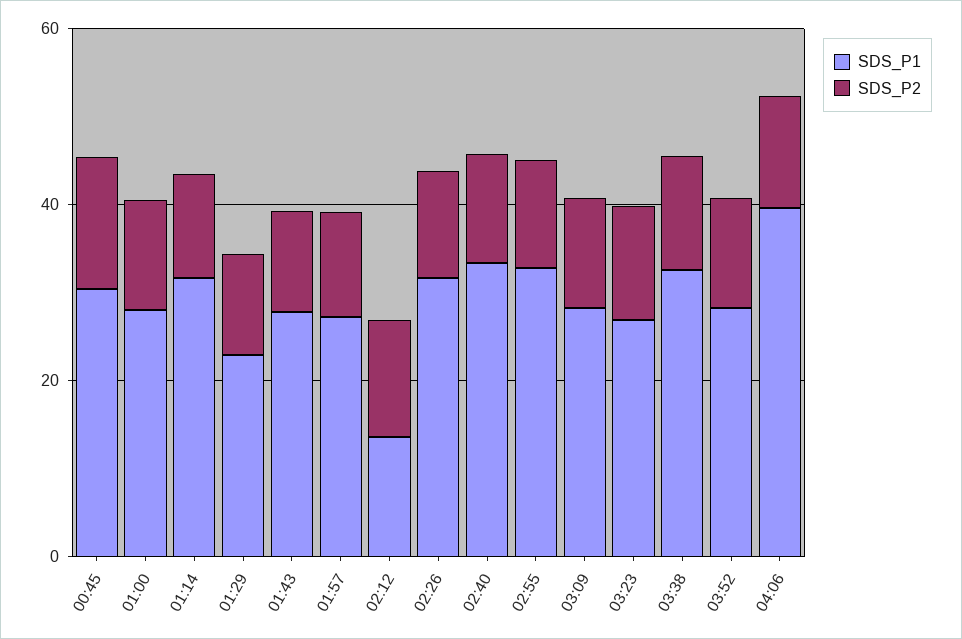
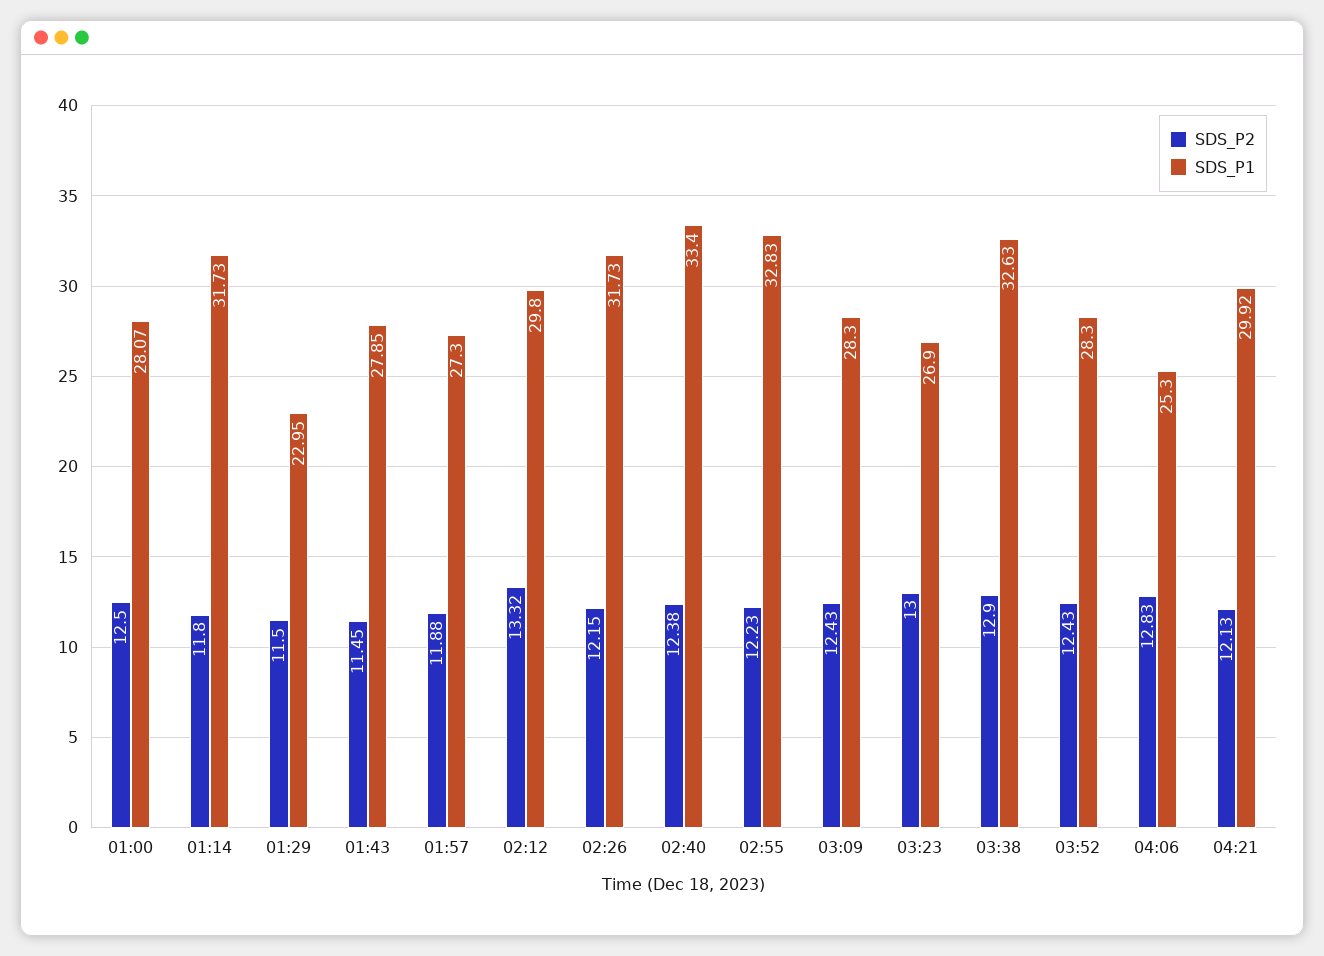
SDS_P1, 00:45: 30 -> none
SDS_P2, 00:45: 15 -> none
SDS_P1, 02:12: 15 -> 29.8
SDS_P1, 04:06: 40 -> 25.3
SDS_P2, 04:21: none -> 12.13
SDS_P1, 04:21: none -> 29.92

